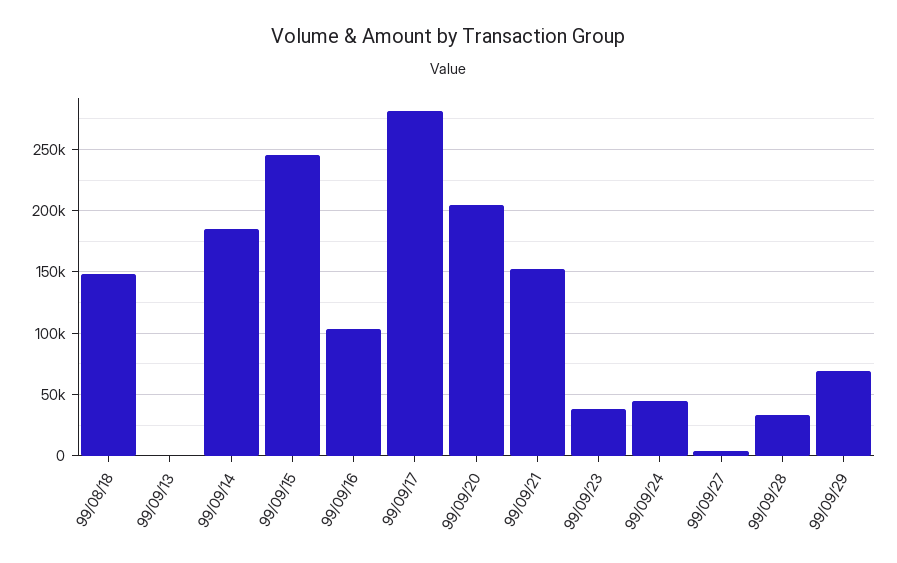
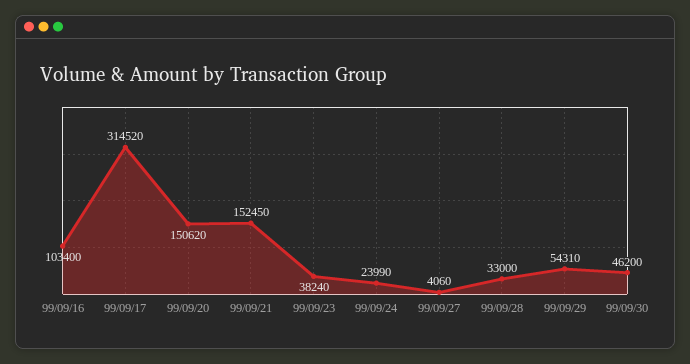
99/08/18: 150000 -> none
99/09/13: 0 -> none
99/09/14: 185000 -> none
99/09/15: 245000 -> none
99/09/17: 280000 -> 314520
99/09/20: 205000 -> 150620
99/09/24: 45000 -> 23990
99/09/29: 70000 -> 54310
99/09/30: none -> 46200

